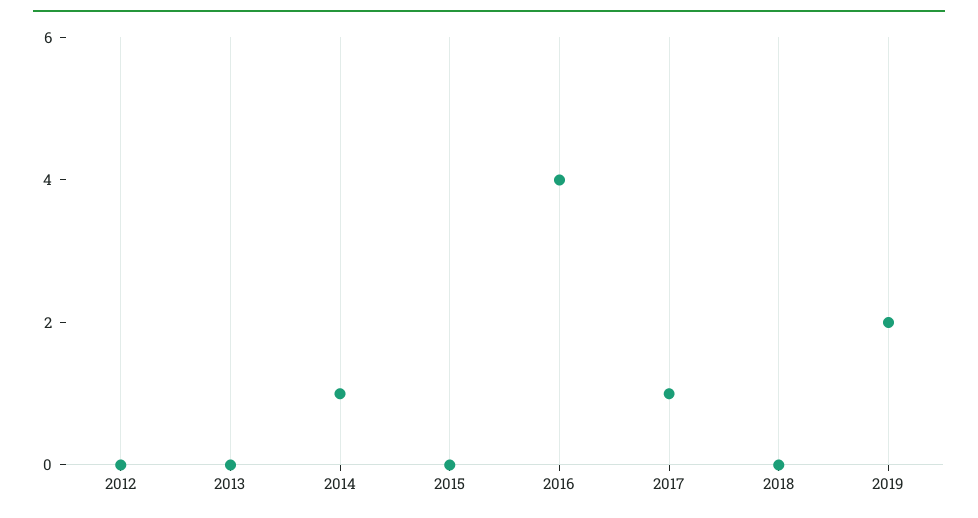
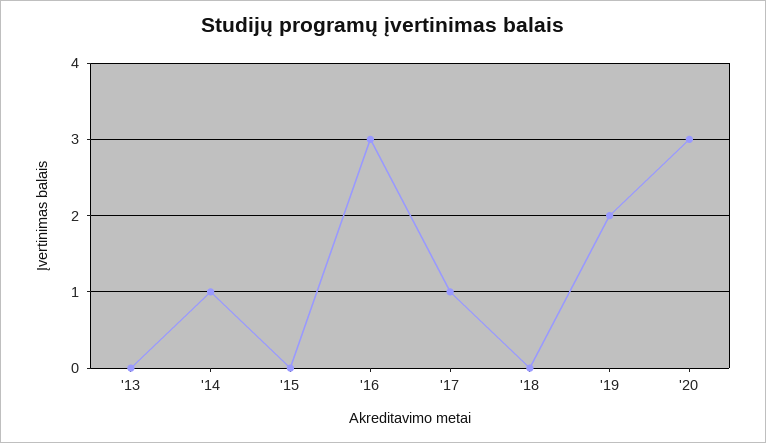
2012: 0 -> none
2016: 4 -> 3
'20: none -> 3

